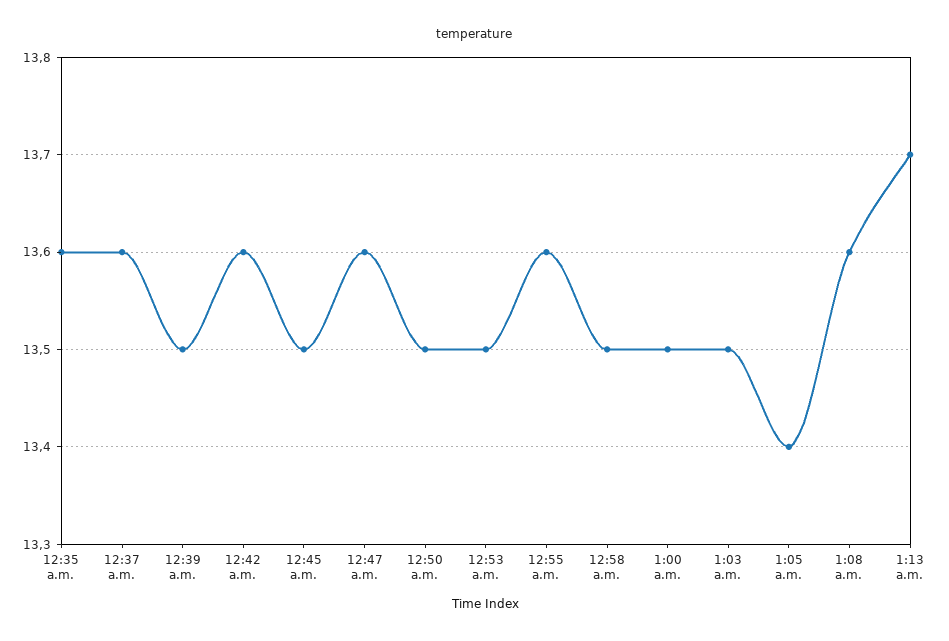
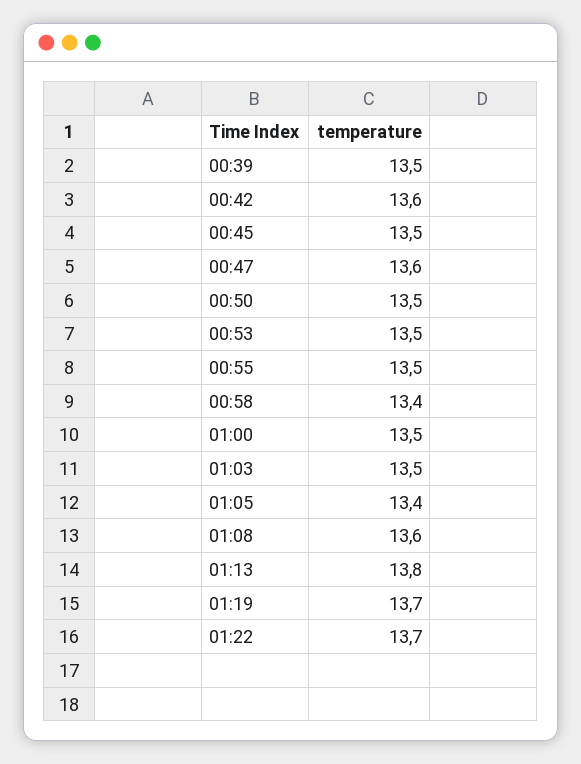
12:35 a.m.: 13.6 -> none
12:37 a.m.: 13.6 -> none
12:55 a.m.: 13.6 -> 13.5
12:58 a.m.: 13.5 -> 13.4
1:13 a.m.: 13.7 -> 13.8
01:19: none -> 13.7
01:22: none -> 13.7

